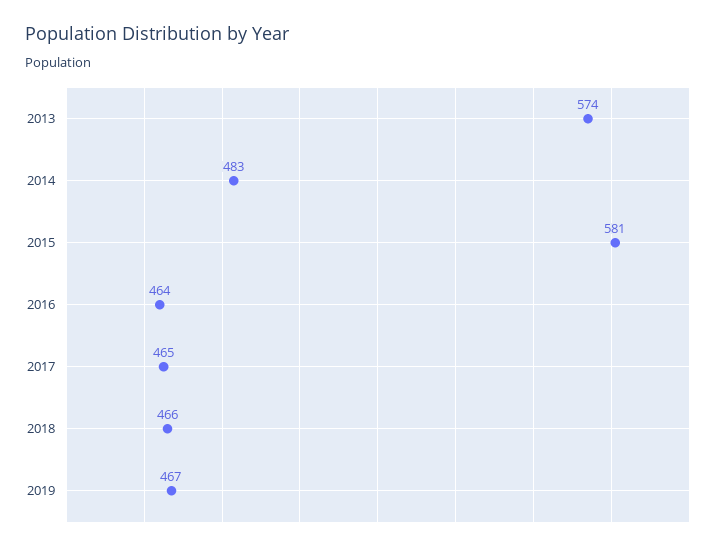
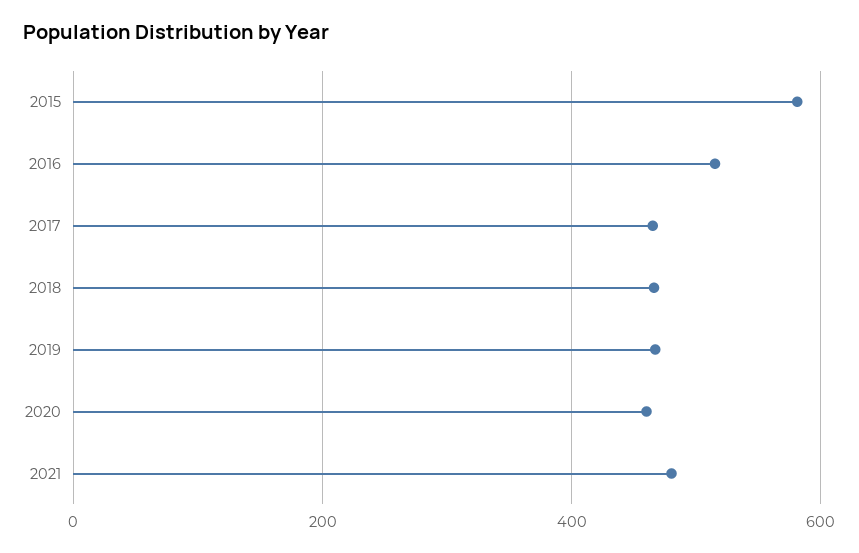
2013: 574 -> none
2014: 483 -> none
2016: 464 -> 520
2020: none -> 460
2021: none -> 480

